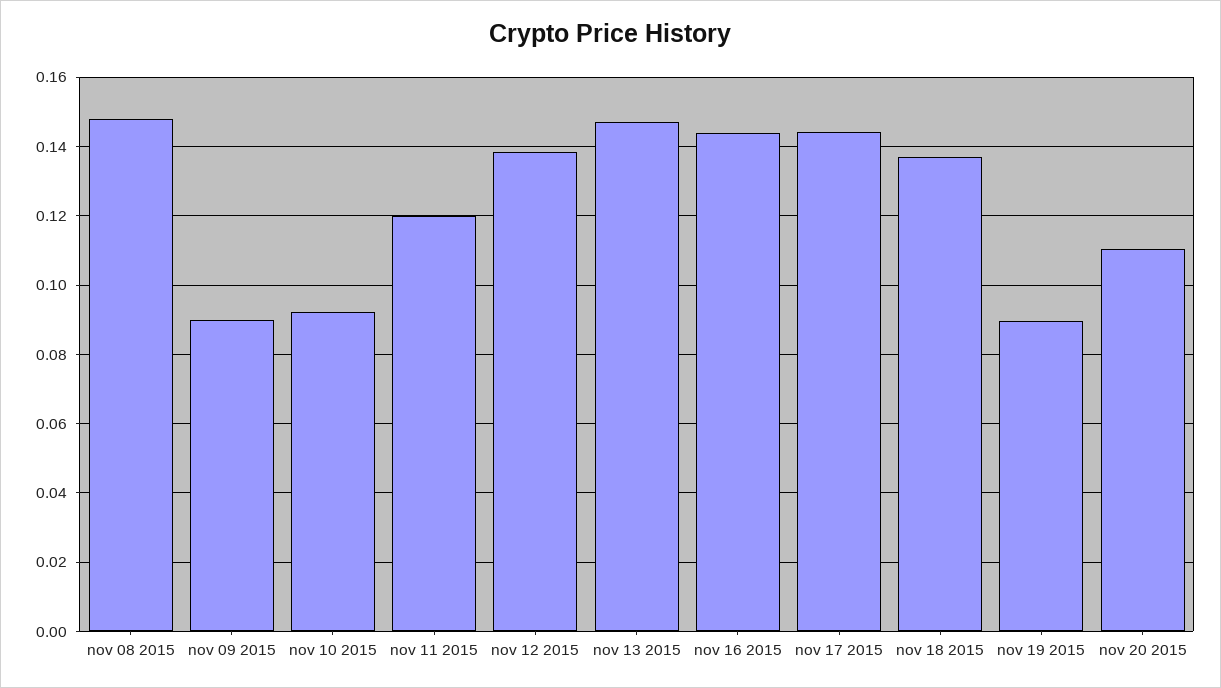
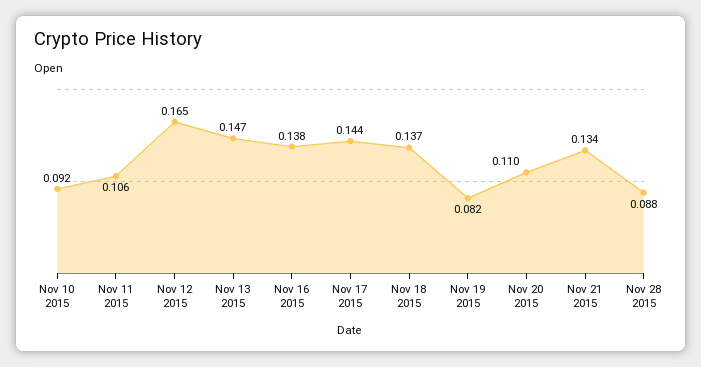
nov 08 2015: 0.148 -> none
nov 09 2015: 0.09 -> none
nov 11 2015: 0.12 -> 0.106
nov 12 2015: 0.138 -> 0.165
nov 16 2015: 0.144 -> 0.138
nov 19 2015: 0.09 -> 0.082
Nov 21 2015: none -> 0.134
Nov 28 2015: none -> 0.088

